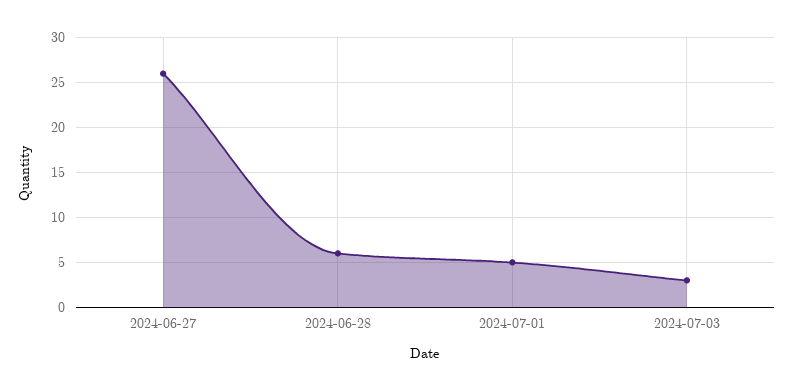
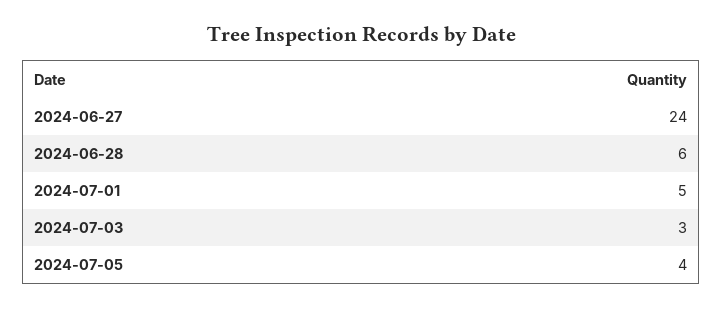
2024-06-27: 26 -> 24
2024-07-05: none -> 4

